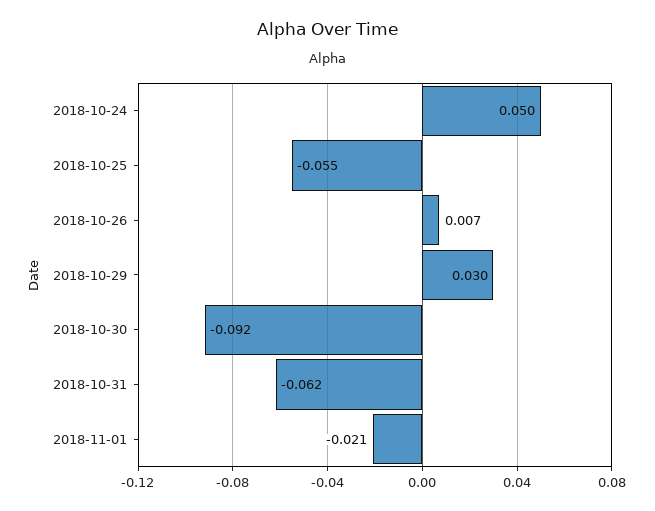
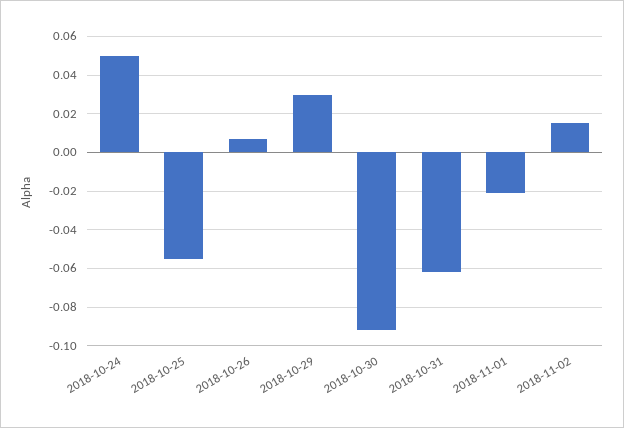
2018-11-02: none -> 0.015

